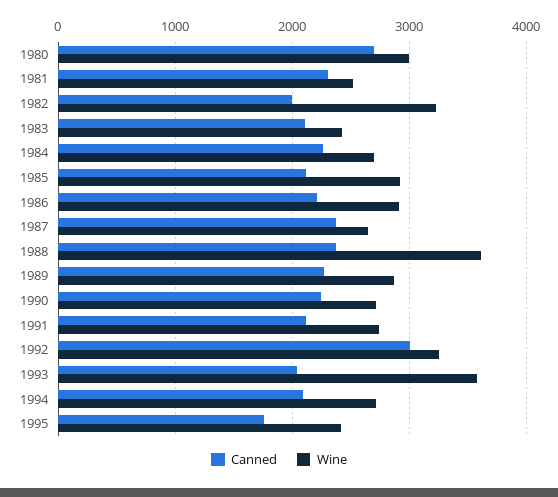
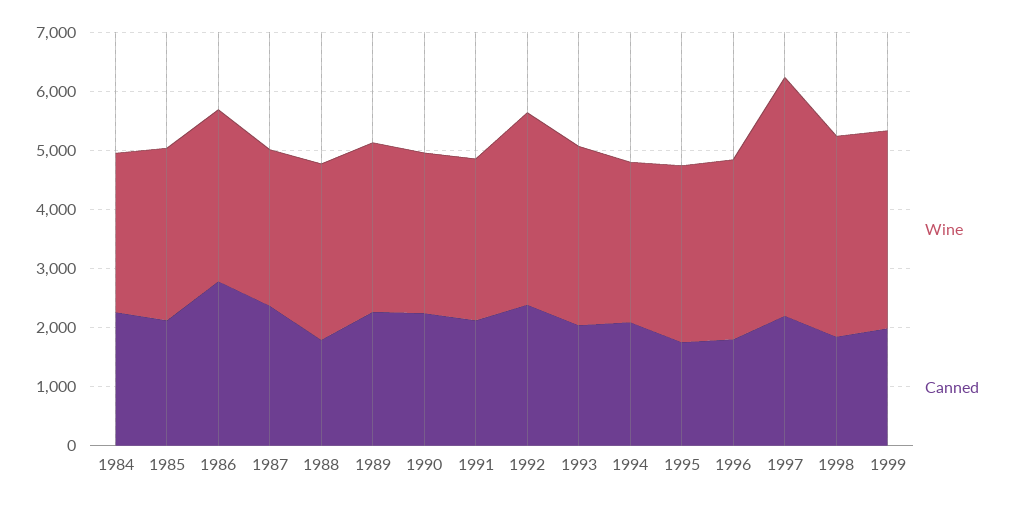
Canned, 1980: 2700 -> none
Wine, 1980: 3000 -> none
Canned, 1981: 2300 -> none
Wine, 1981: 2500 -> none
Canned, 1982: 2000 -> none
Wine, 1982: 3200 -> none
Canned, 1983: 2100 -> none
Wine, 1983: 2400 -> none
Canned, 1986: 2200 -> 2800
Canned, 1988: 2400 -> 1800
Wine, 1988: 3600 -> 3000
Canned, 1992: 3000 -> 2400
Wine, 1993: 3600 -> 3000
Wine, 1995: 2400 -> 3000
Wine, 1996: none -> 3000
Canned, 1996: none -> 1800
Wine, 1997: none -> 4000
Canned, 1997: none -> 2200
Wine, 1998: none -> 3400
Canned, 1998: none -> 1800
Wine, 1999: none -> 3400
Canned, 1999: none -> 2000

